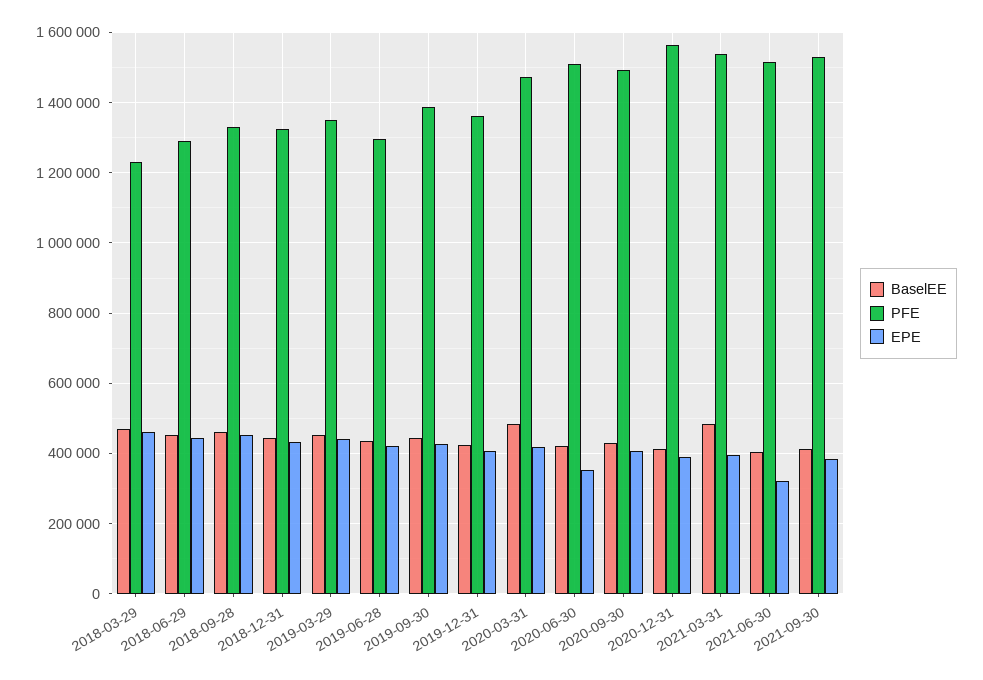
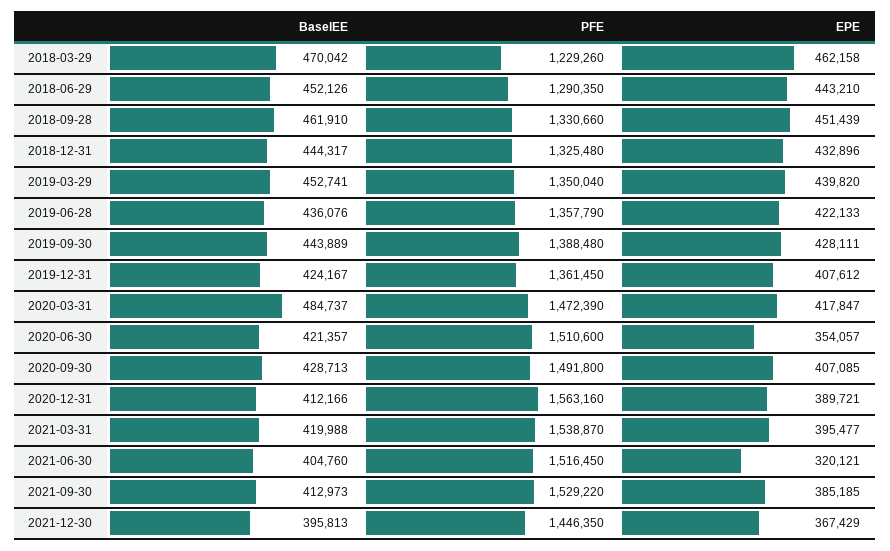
PFE, 2019-06-28: 1300000 -> 1357790
BaselEE, 2021-03-31: 480000 -> 419988
BaselEE, 2021-12-30: none -> 395813
PFE, 2021-12-30: none -> 1446350
EPE, 2021-12-30: none -> 367429

